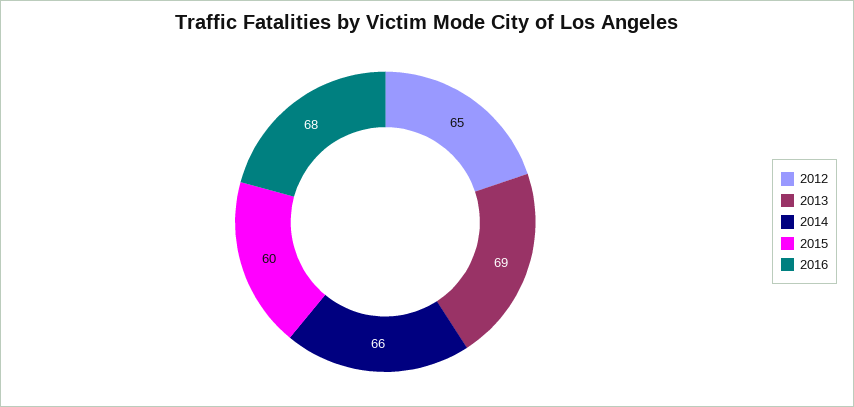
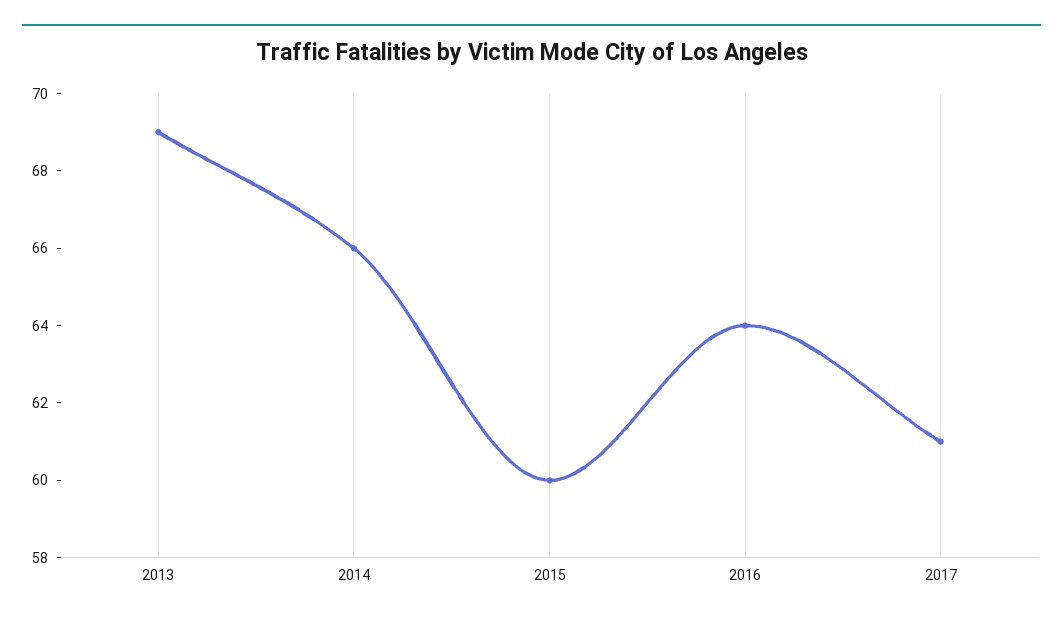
2012: 65 -> none
2016: 68 -> 64
2017: none -> 61

